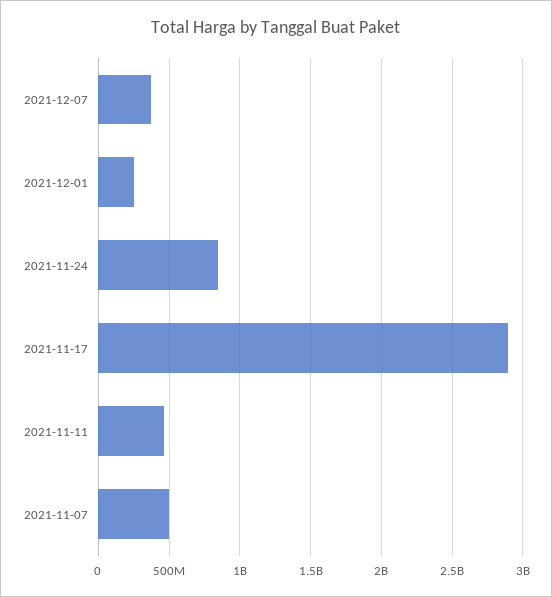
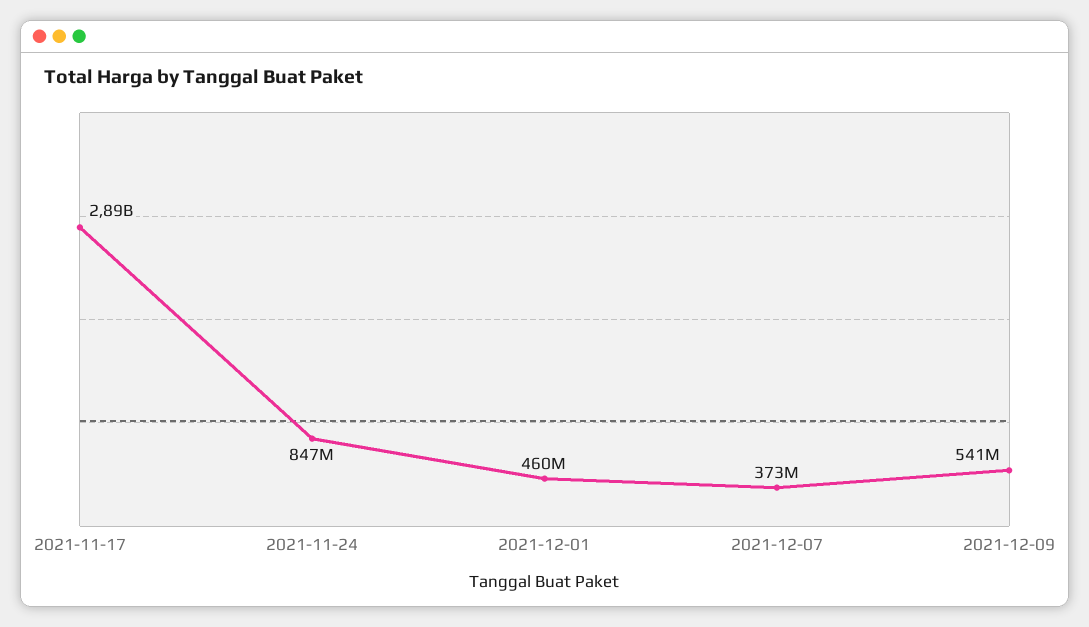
2021-12-01: 250000000 -> 460000000
2021-11-11: 450000000 -> none
2021-11-07: 500000000 -> none
2021-12-09: none -> 541000000

